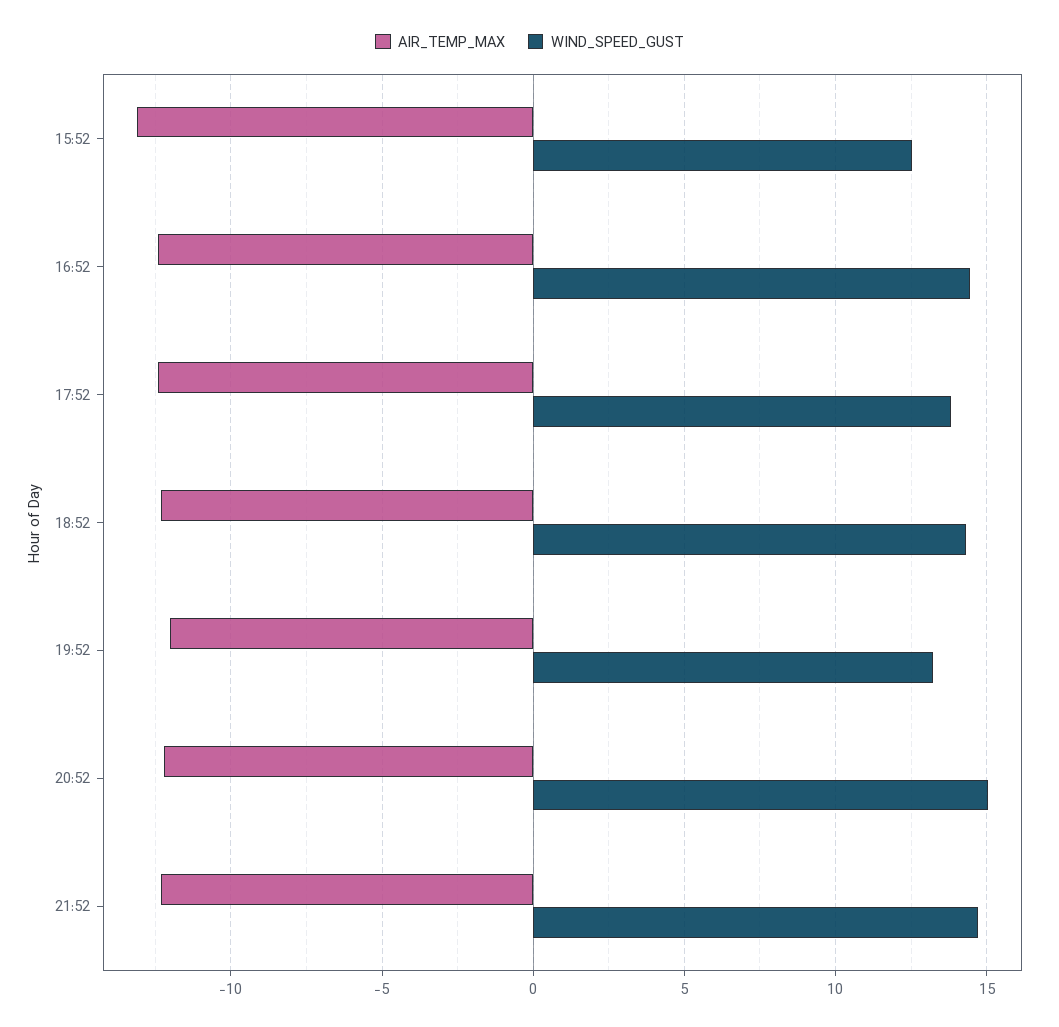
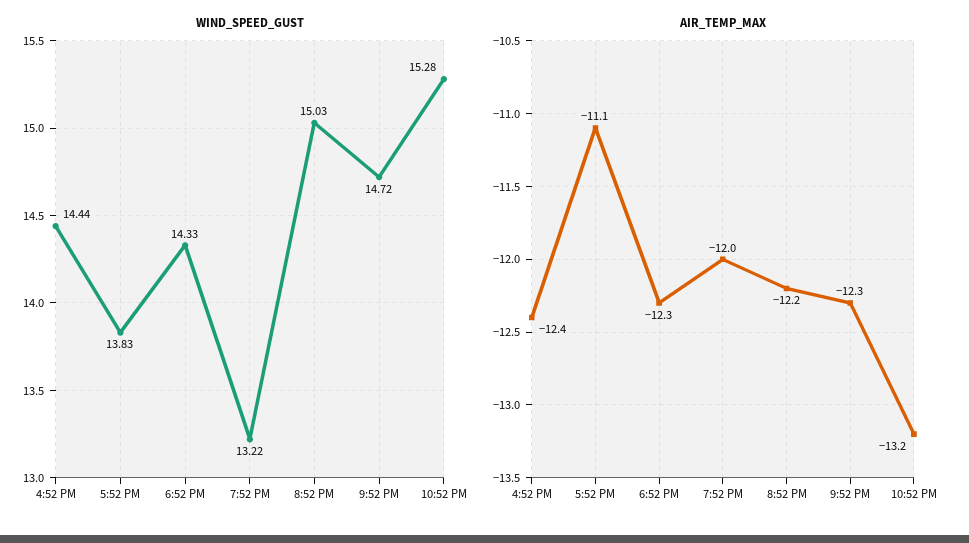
AIR_TEMP_MAX, 15:52: -13 -> none
WIND_SPEED_GUST, 15:52: 12.5 -> none
AIR_TEMP_MAX, 17:52: -12.5 -> -11.1
WIND_SPEED_GUST, 10:52 PM: none -> 15.28
AIR_TEMP_MAX, 10:52 PM: none -> -13.2

